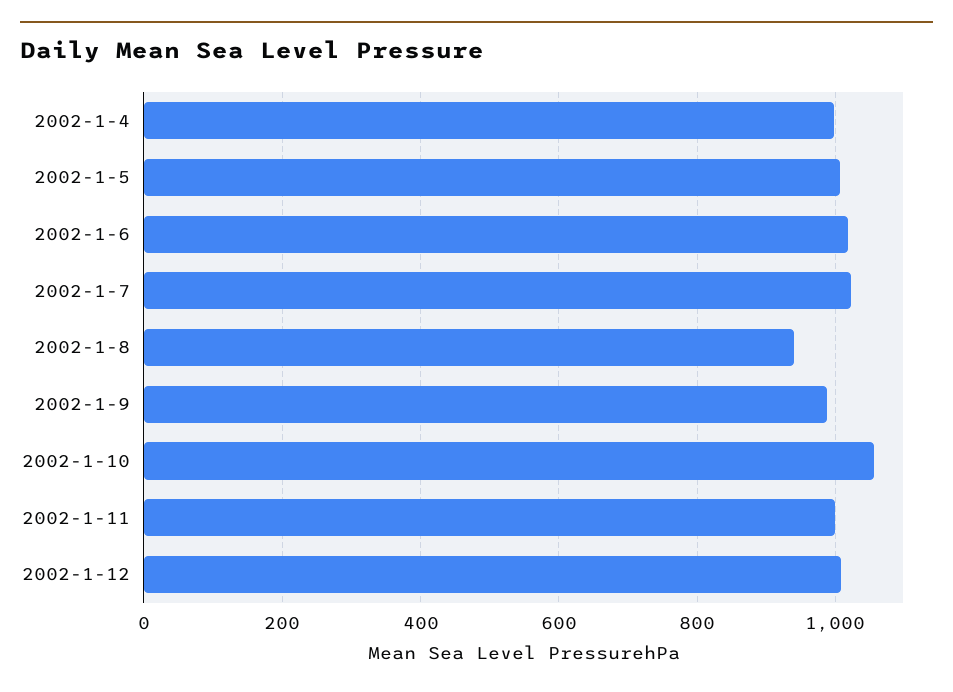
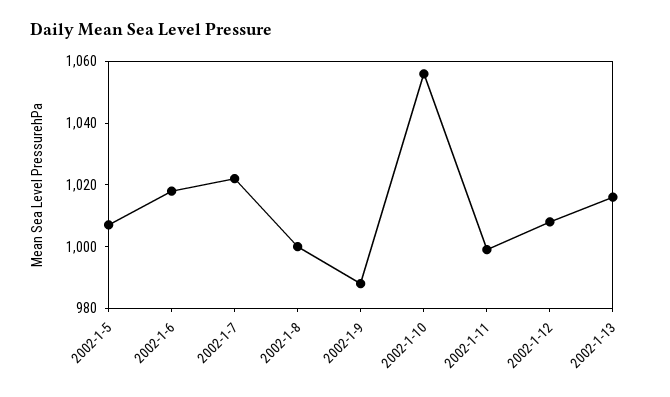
2002-1-4: 1000 -> none
2002-1-8: 940 -> 1000
2002-1-13: none -> 1015

